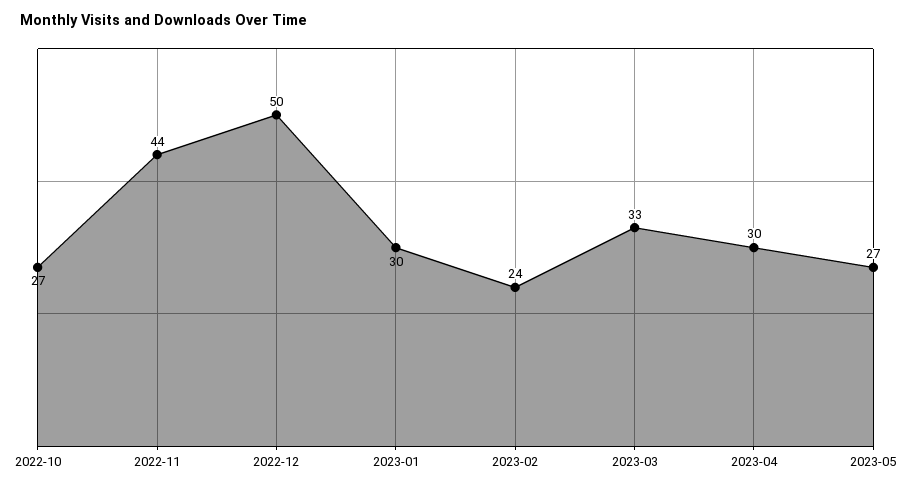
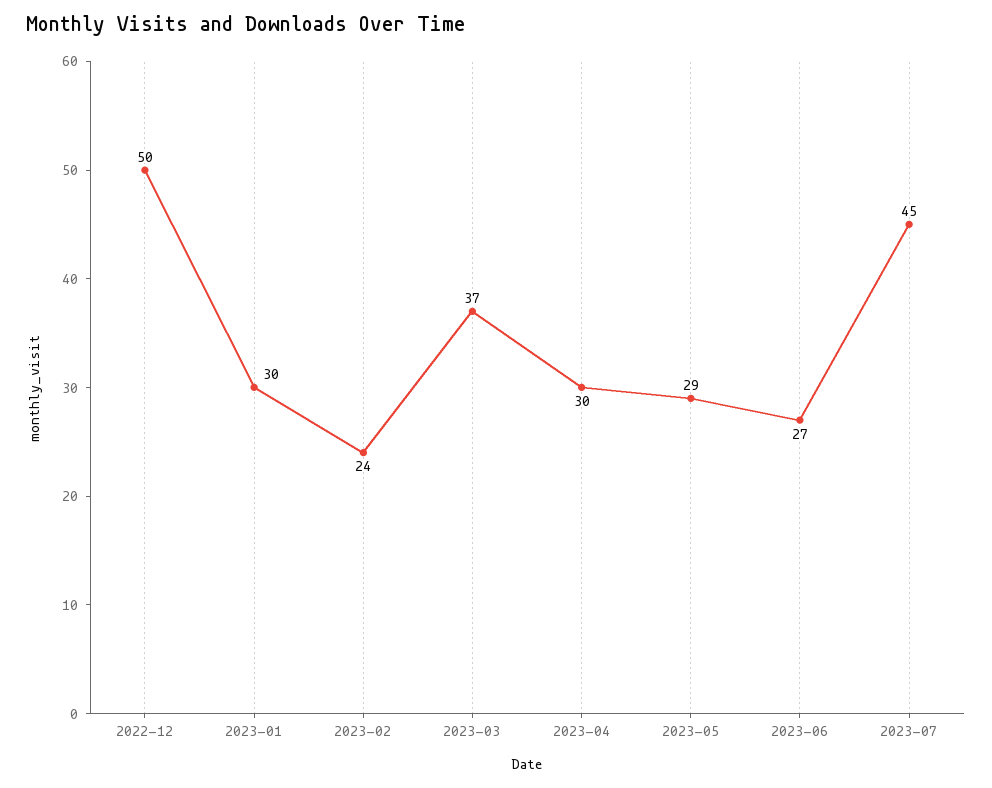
2022-10: 27 -> none
2022-11: 44 -> none
2023-03: 33 -> 37
2023-05: 27 -> 29
2023-06: none -> 27
2023-07: none -> 45

